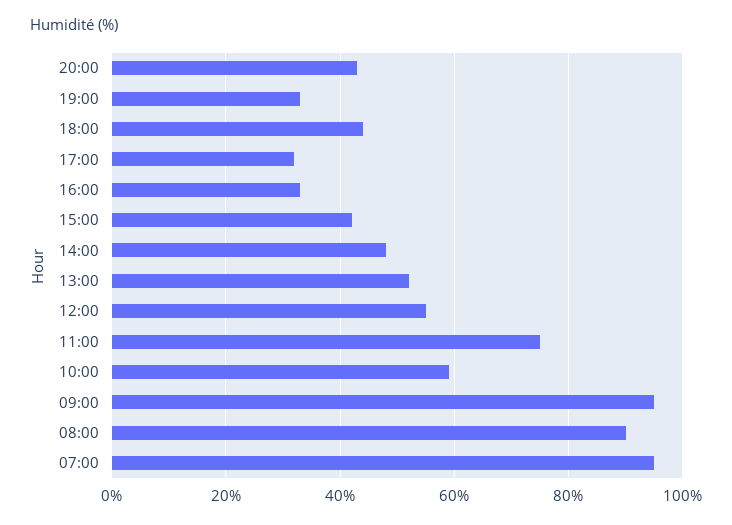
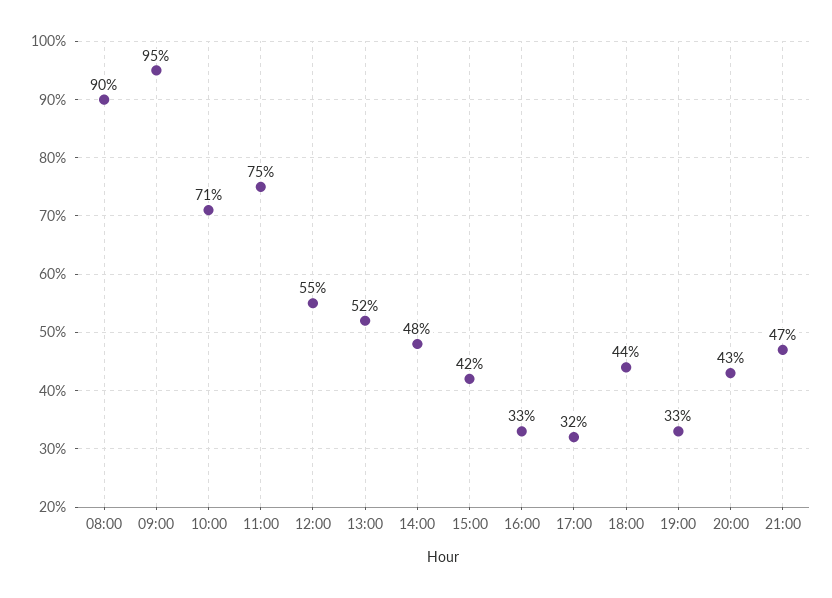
10:00: 60 -> 71
07:00: 95 -> none
21:00: none -> 47

